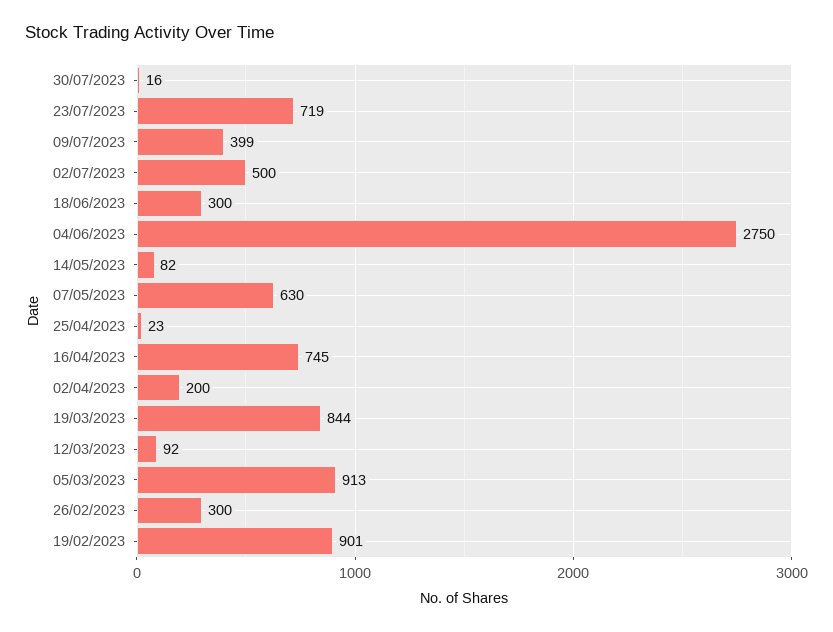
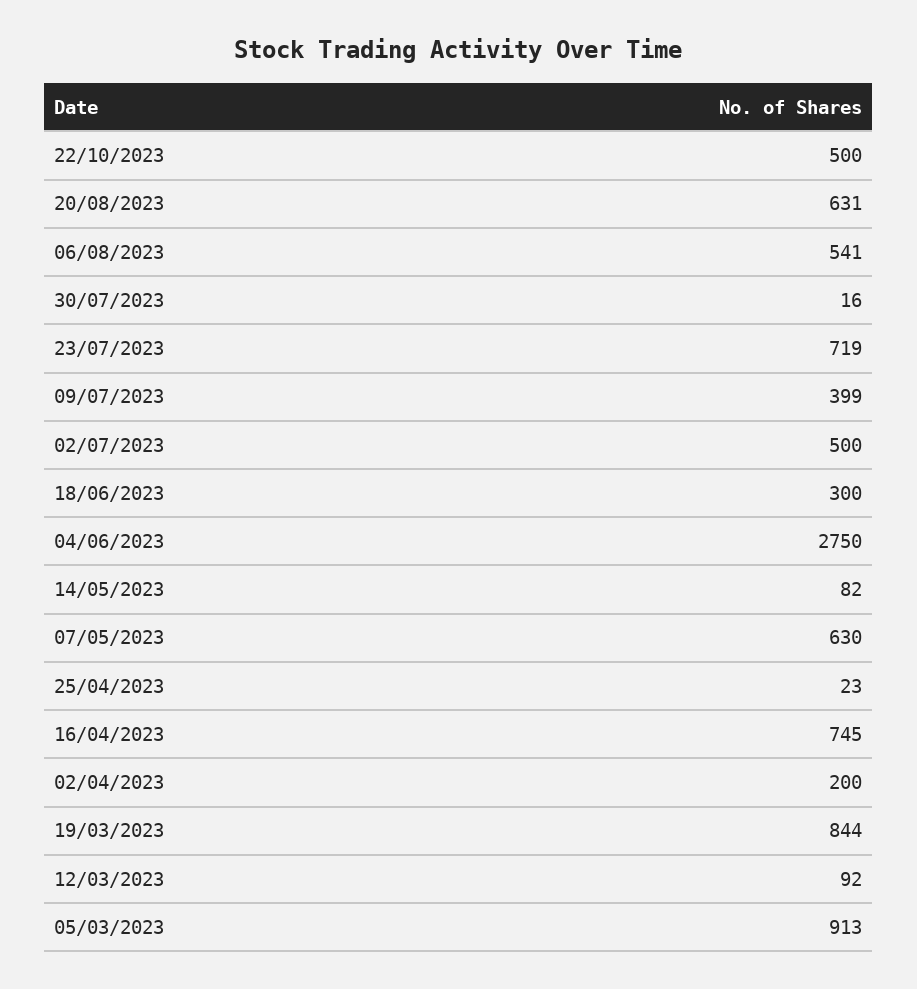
26/02/2023: 300 -> none
19/02/2023: 901 -> none
22/10/2023: none -> 500
20/08/2023: none -> 631
06/08/2023: none -> 541

